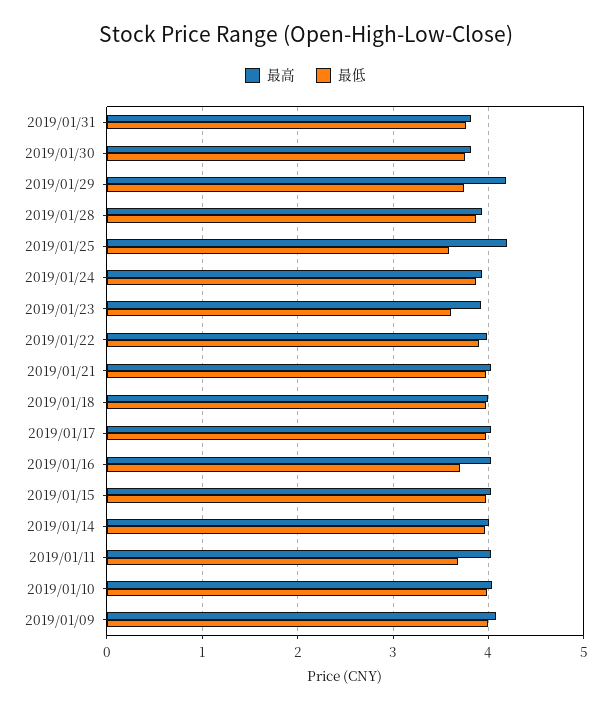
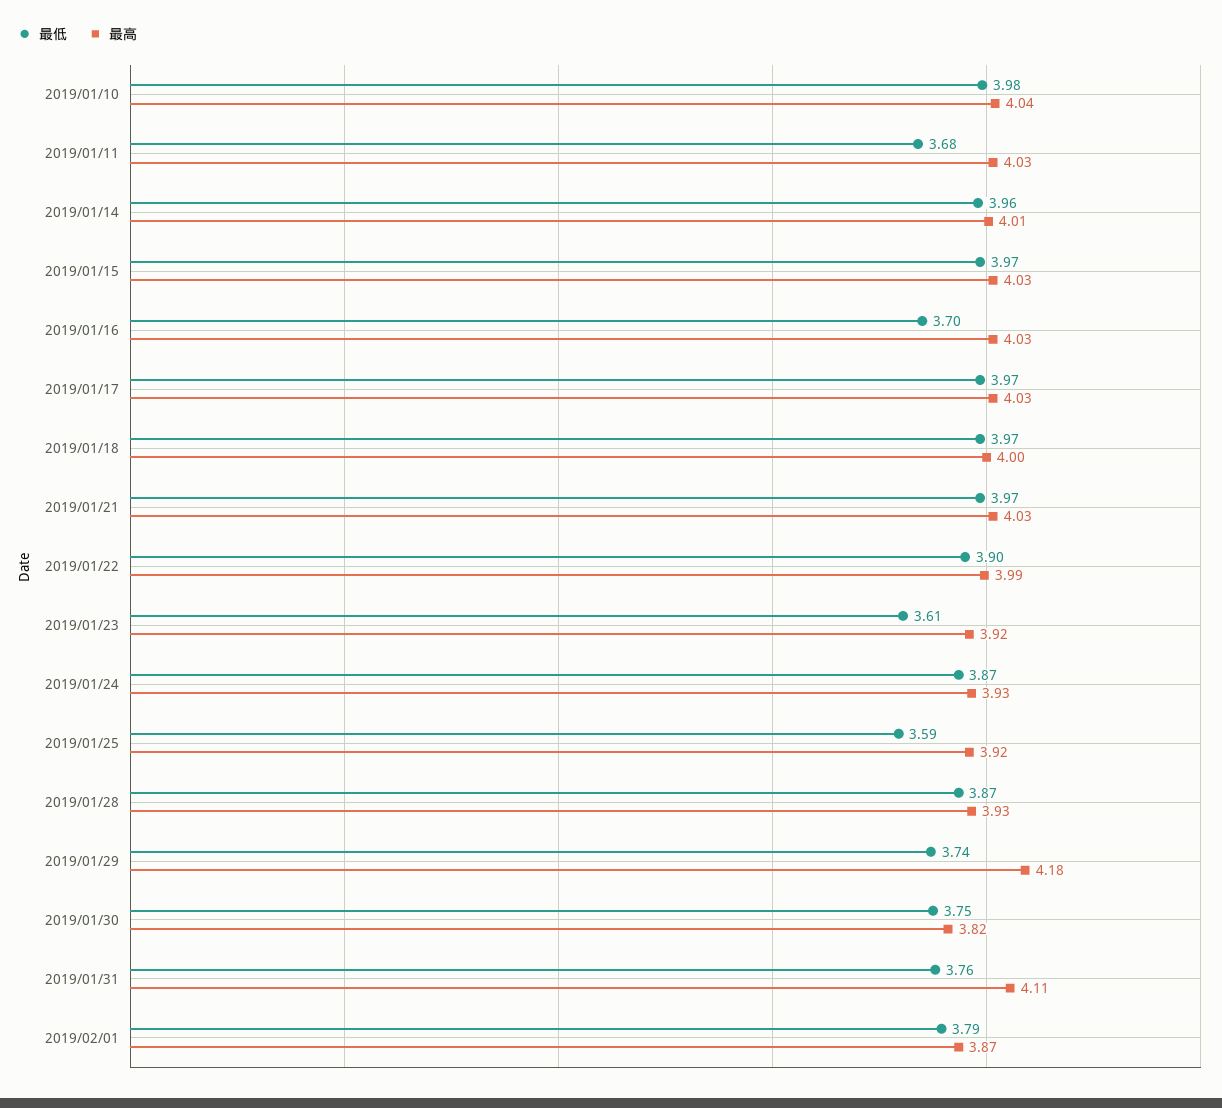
最高, 2019/01/31: 3.8 -> 4.11
最高, 2019/01/25: 4.2 -> 3.92
最高, 2019/01/09: 4.1 -> none
最低, 2019/01/09: 4 -> none
最低, 2019/02/01: none -> 3.79
最高, 2019/02/01: none -> 3.87

